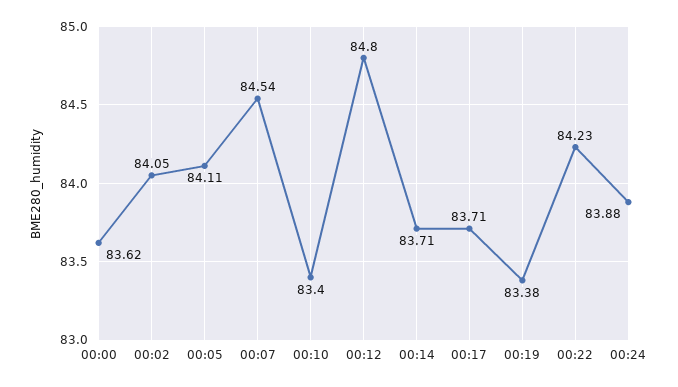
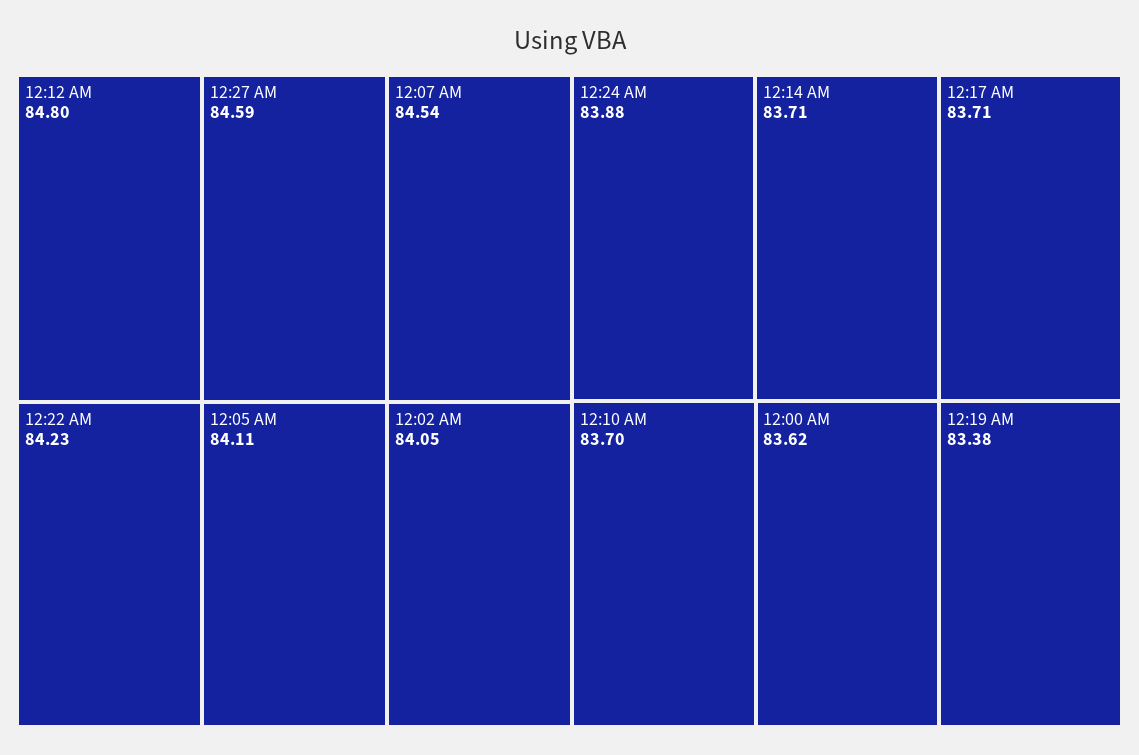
00:10: 83.4 -> 83.7
12:27 AM: none -> 84.59

